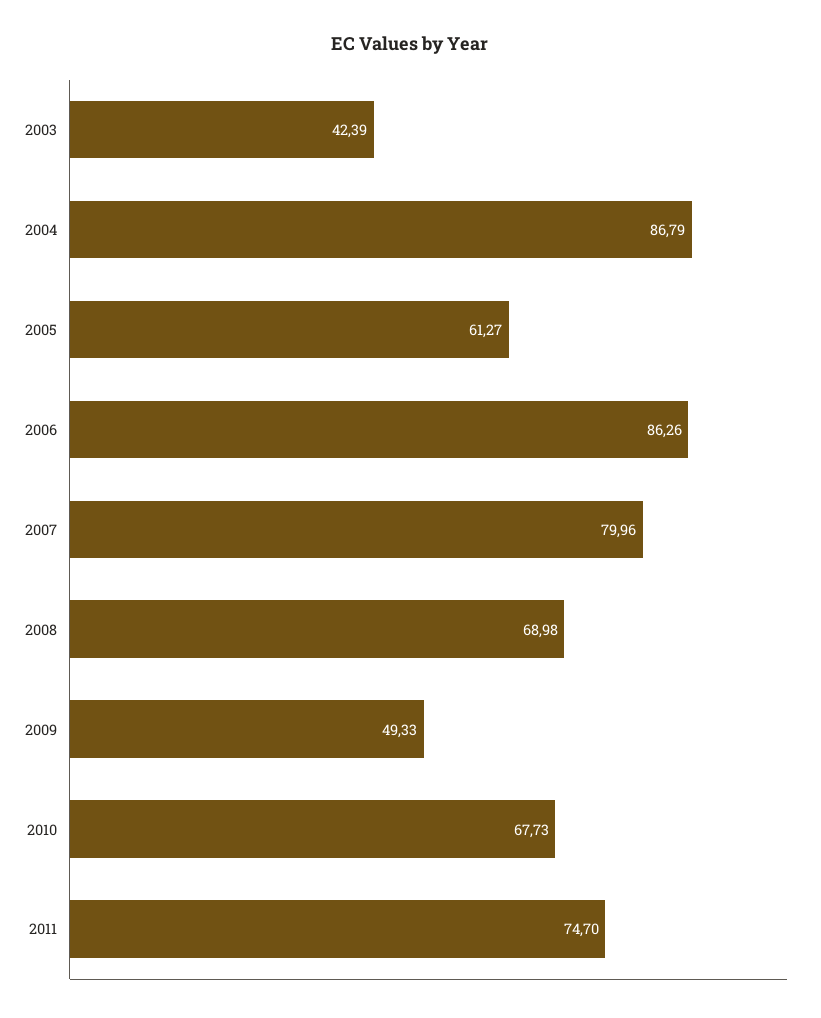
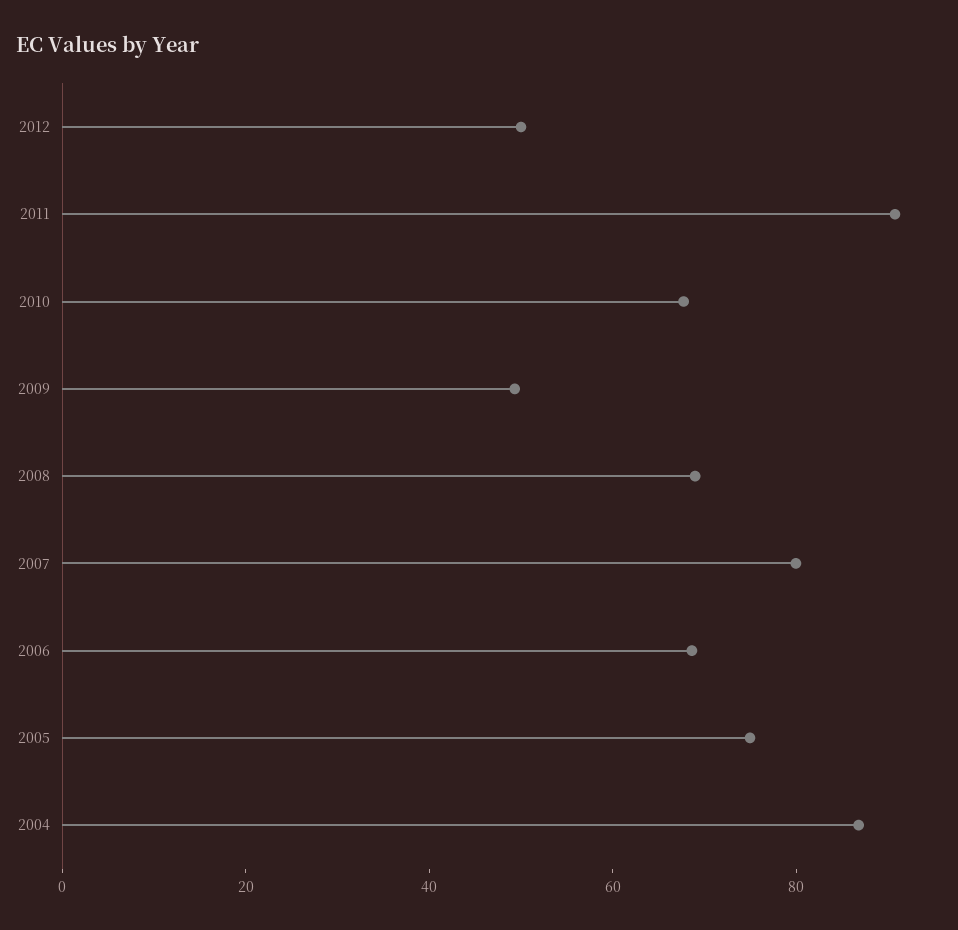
2003: 42.39 -> none
2005: 61.27 -> 75
2006: 86.26 -> 70
2011: 74.7 -> 90
2012: none -> 50

